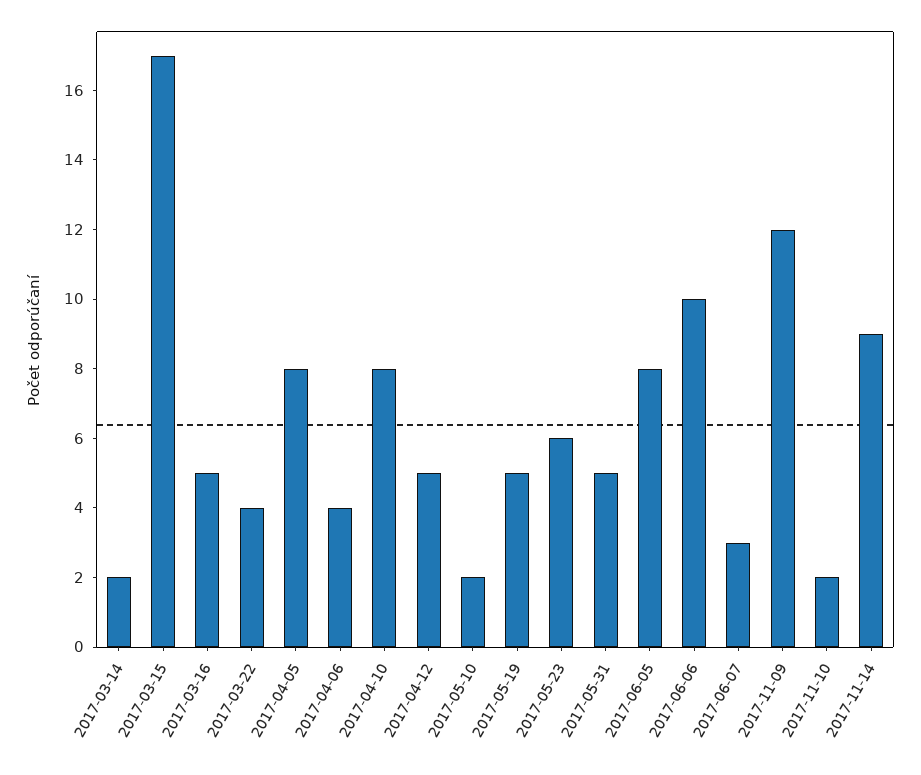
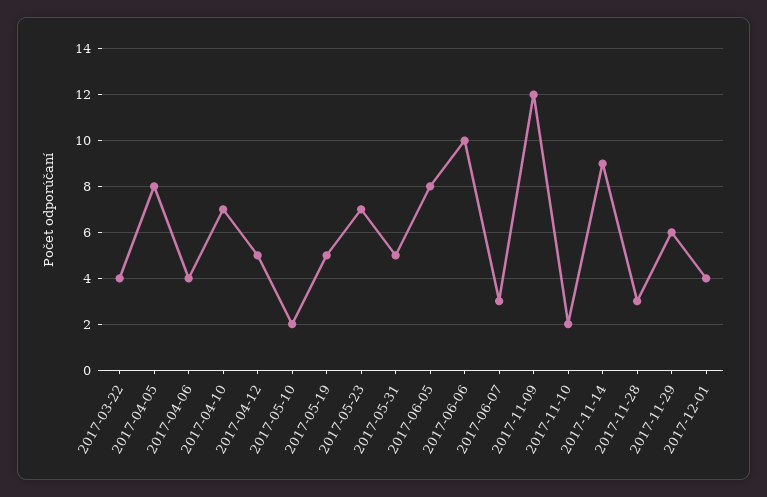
2017-03-14: 2 -> none
2017-03-15: 17 -> none
2017-03-16: 5 -> none
2017-04-10: 8 -> 7
2017-05-23: 6 -> 7
2017-11-28: none -> 3
2017-11-29: none -> 6
2017-12-01: none -> 4

